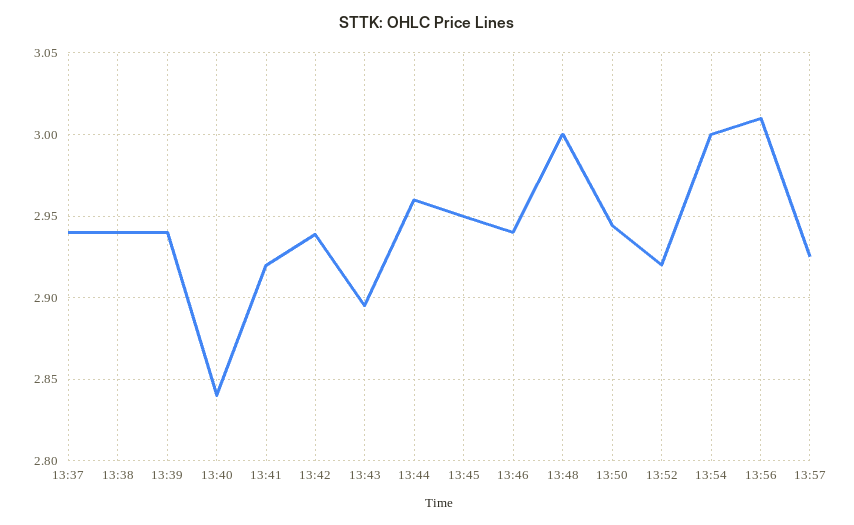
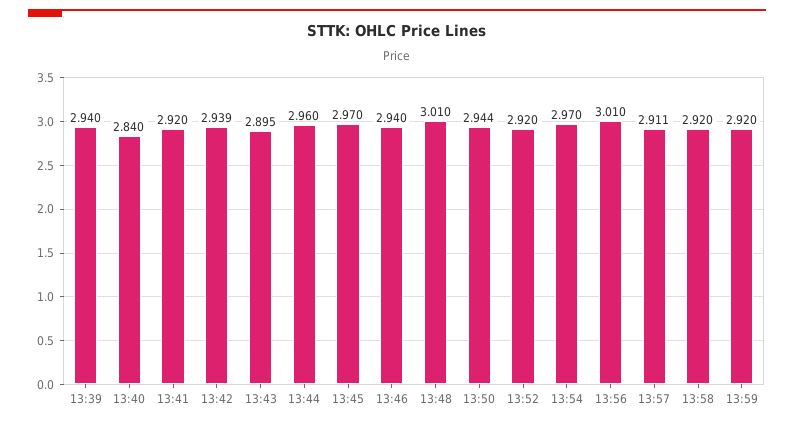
13:37: 2.94 -> none
13:38: 2.94 -> none
13:45: 2.95 -> 2.97
13:48: 3 -> 3.01
13:54: 3 -> 2.97
13:57: 2.925 -> 2.911
13:58: none -> 2.92
13:59: none -> 2.92

